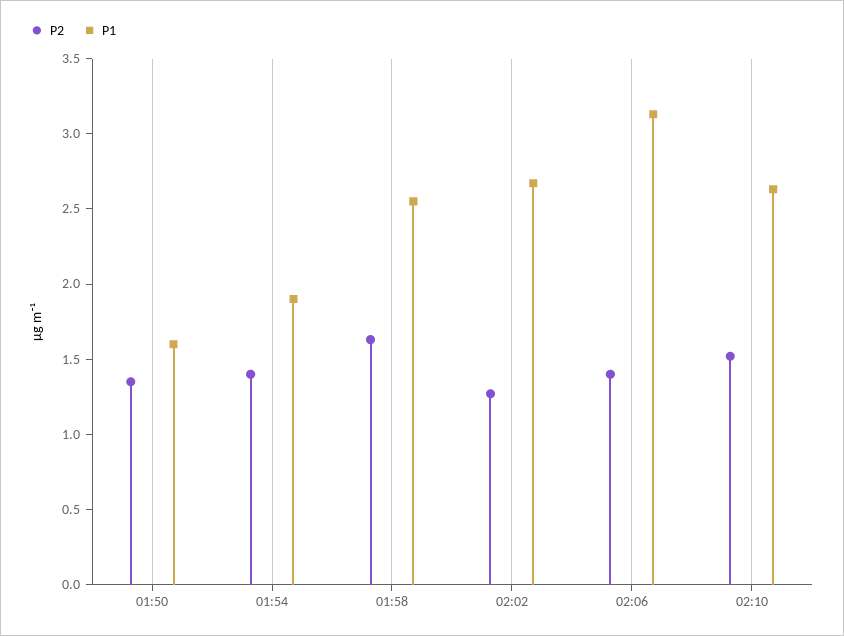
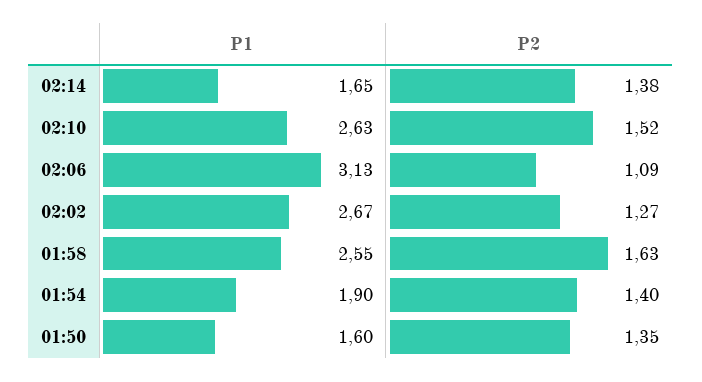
P2, 02:06: 1.4 -> 1.09
P1, 02:14: none -> 1.65
P2, 02:14: none -> 1.38

